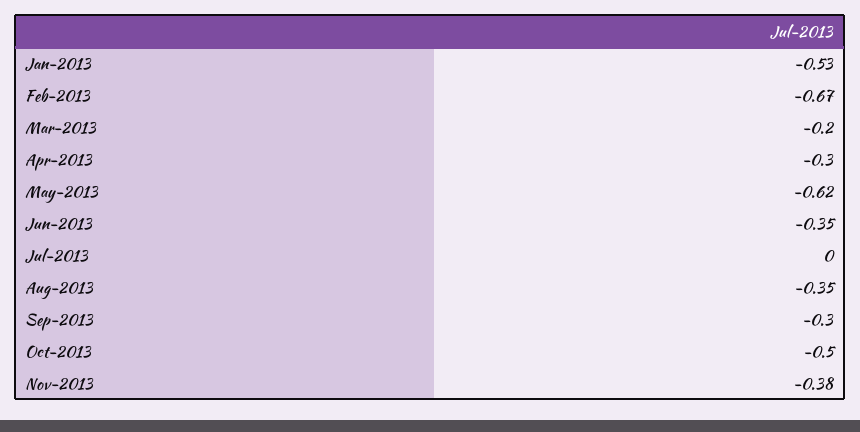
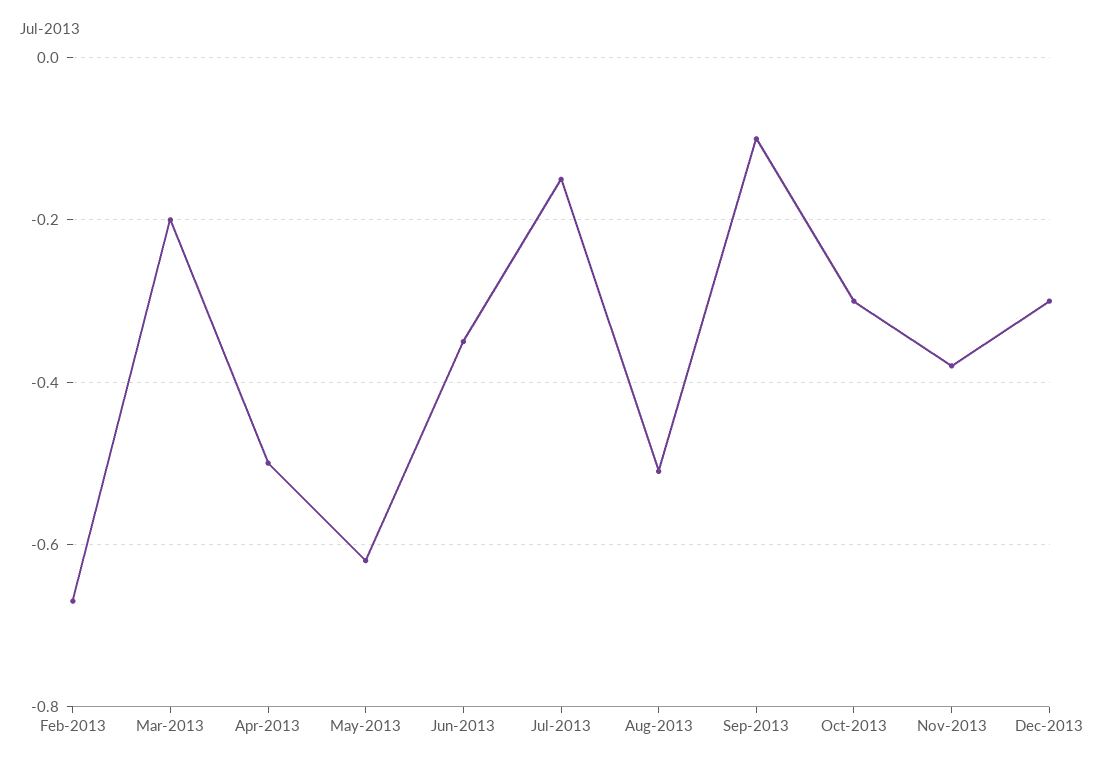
Jan-2013: -0.53 -> none
Apr-2013: -0.3 -> -0.5
Jul-2013: 0 -> -0.15
Aug-2013: -0.35 -> -0.5
Sep-2013: -0.3 -> -0.1
Oct-2013: -0.5 -> -0.3
Dec-2013: none -> -0.3

